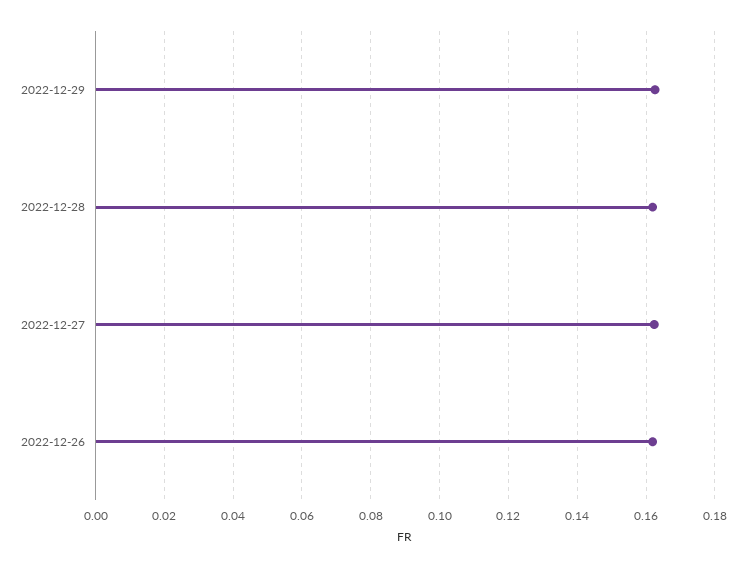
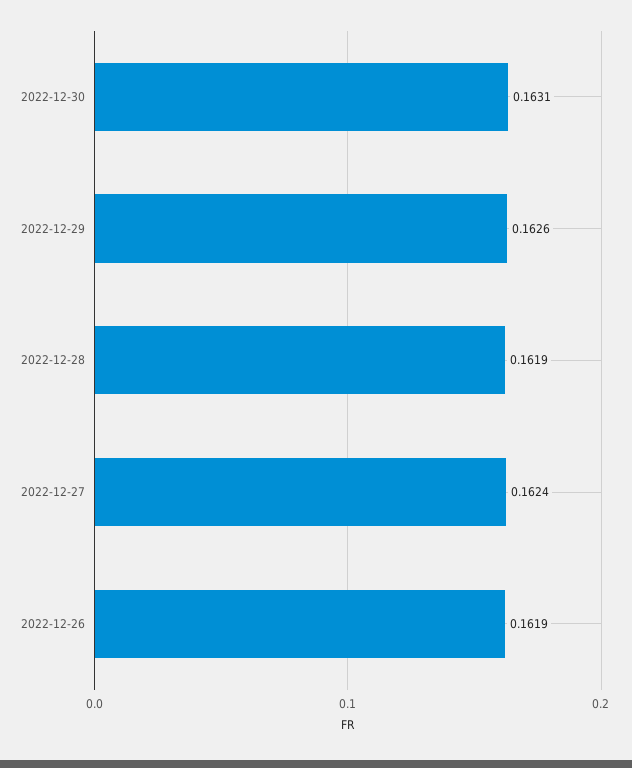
2022-12-30: none -> 0.1631

